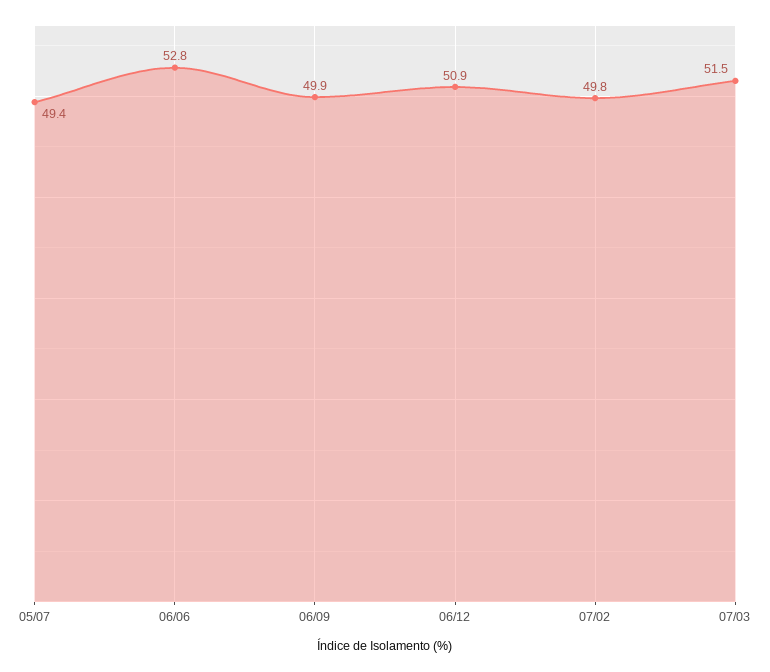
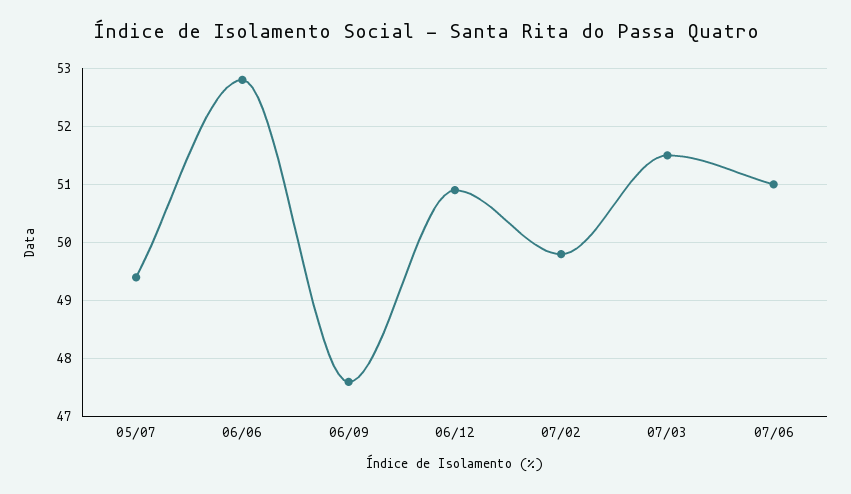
06/09: 49.9 -> 47.5
07/06: none -> 51

